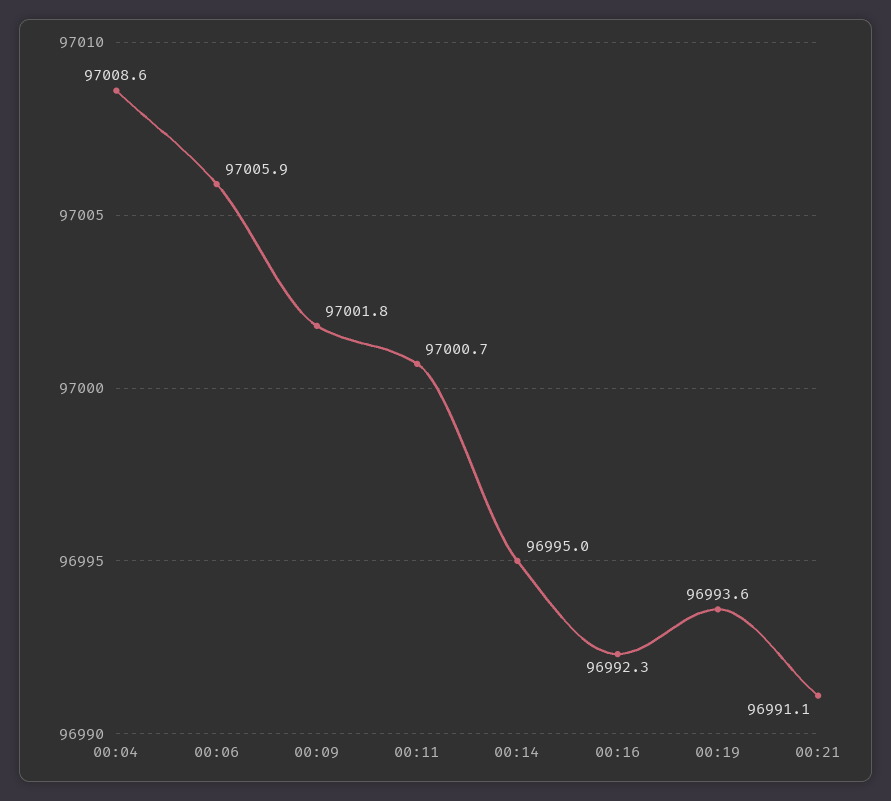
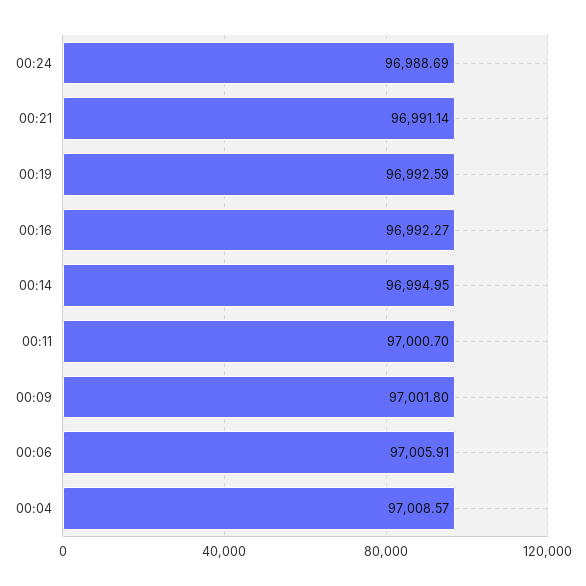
00:19: 96993.6 -> 96992.59
00:24: none -> 96988.69

